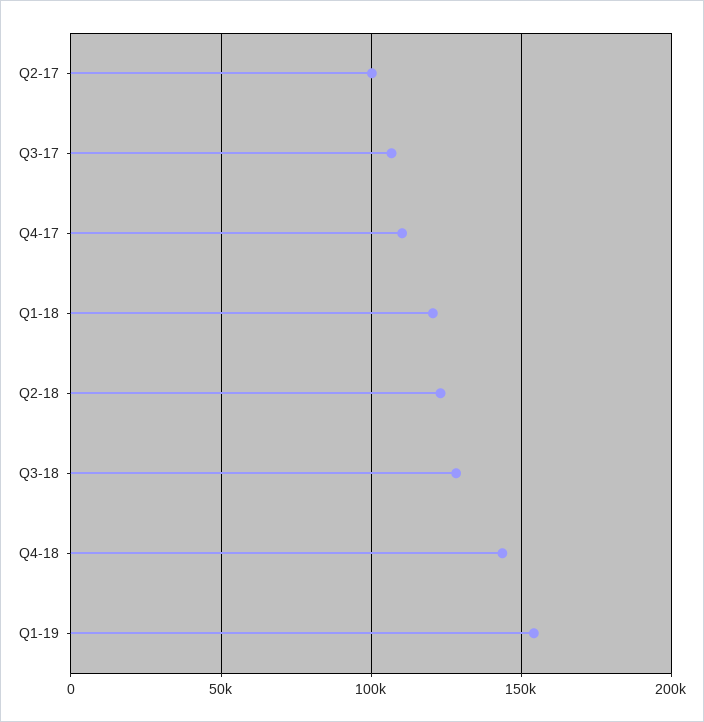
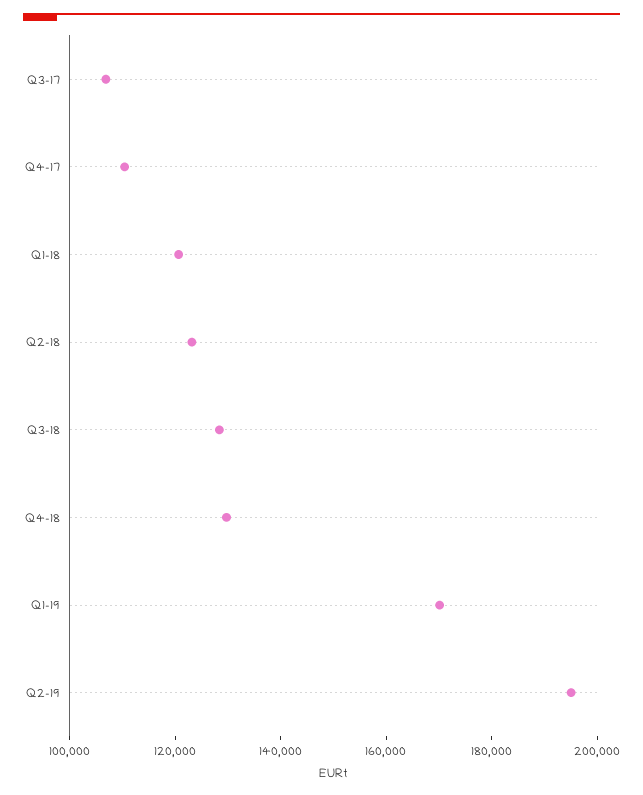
Q2-17: 100000 -> none
Q4-18: 145000 -> 130000
Q1-19: 155000 -> 170000
Q2-19: none -> 195000

